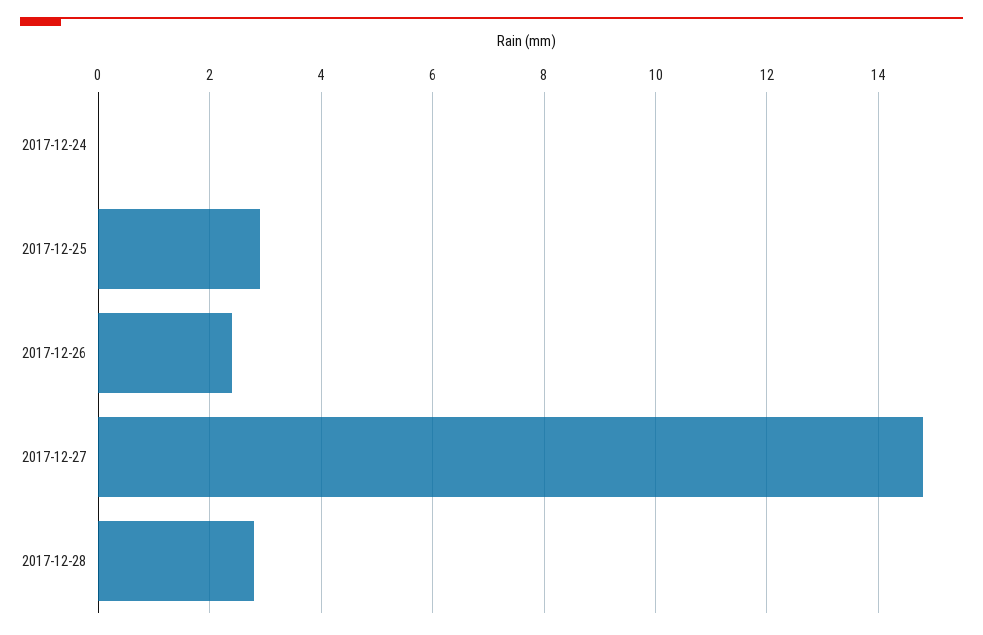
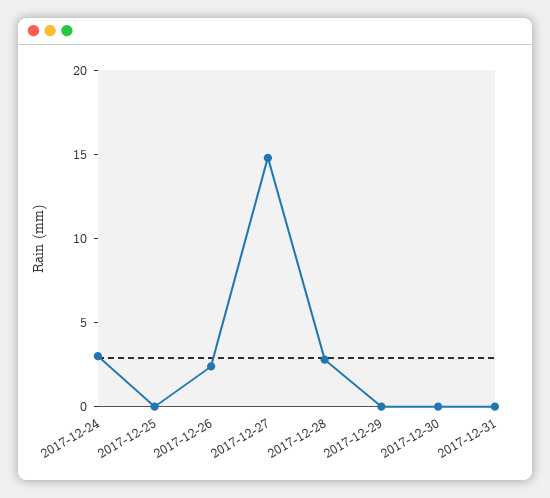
2017-12-24: 0 -> 3
2017-12-25: 3 -> 0
2017-12-29: none -> 0
2017-12-30: none -> 0
2017-12-31: none -> 0

